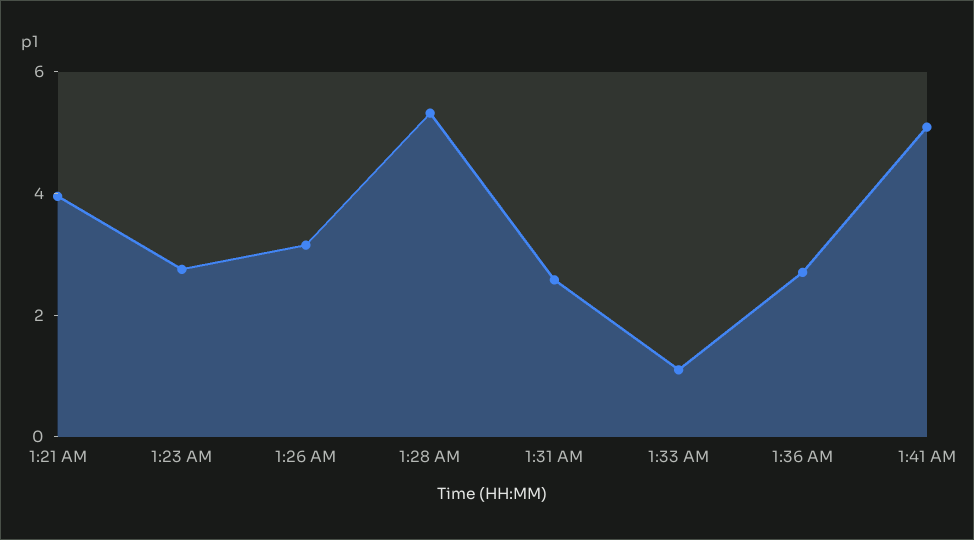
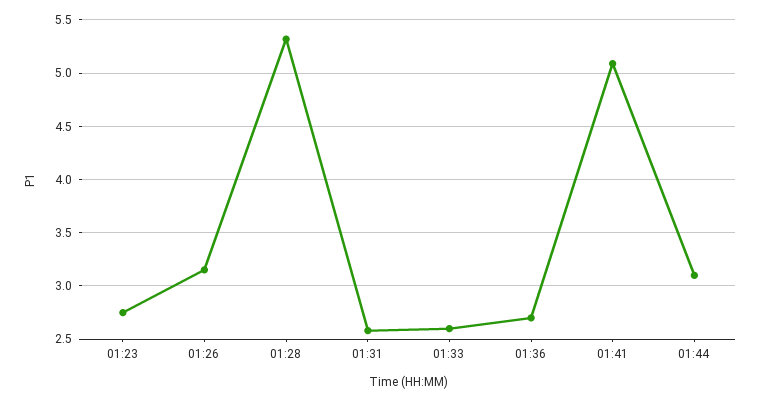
1:21 AM: 4 -> none
1:33 AM: 1 -> 2.6
01:44: none -> 3.1

